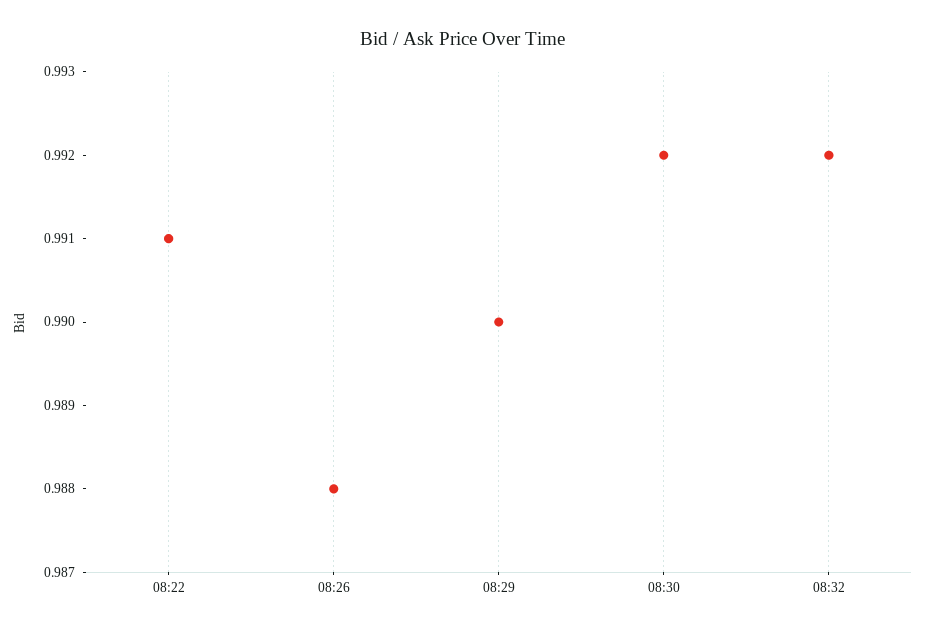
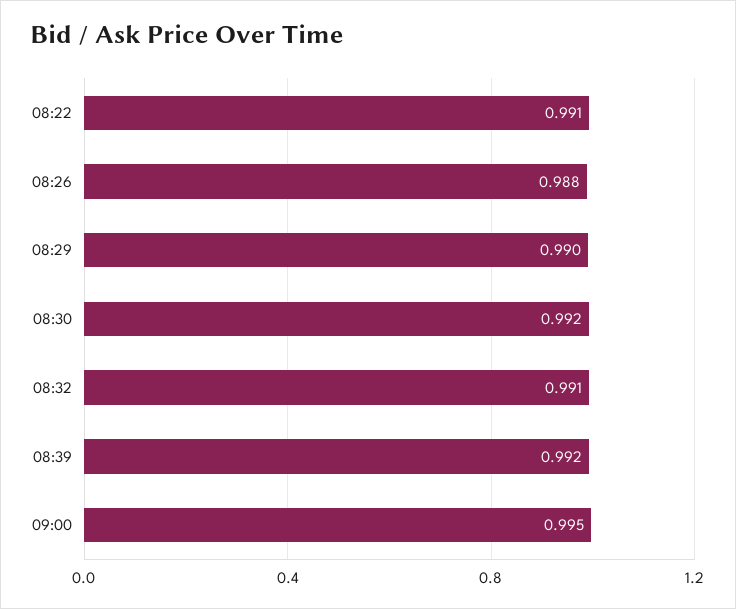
08:32: 0.992 -> 0.991
08:39: none -> 0.992
09:00: none -> 0.995

